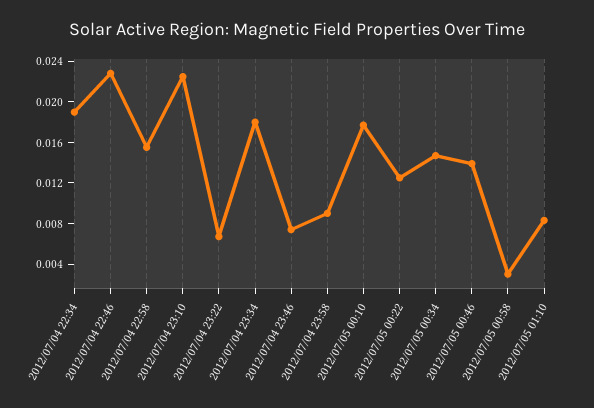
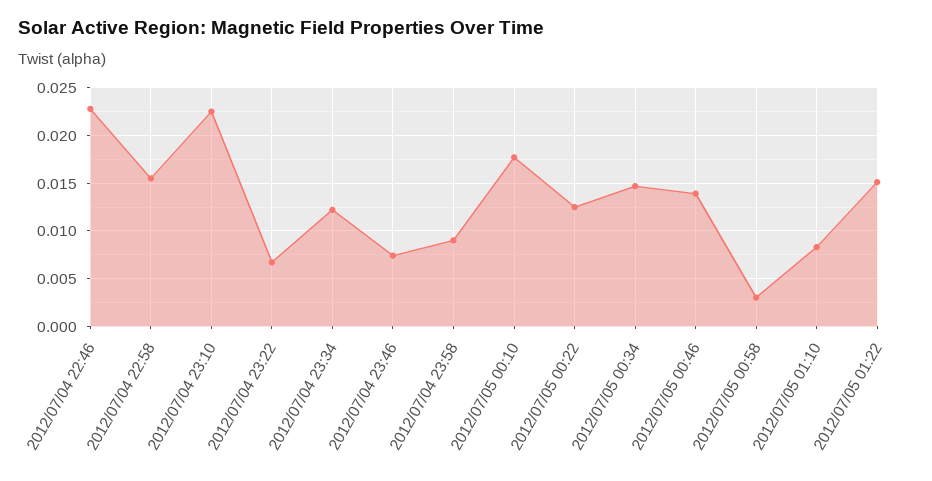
2012/07/04 22:34: 0.019 -> none
2012/07/04 23:34: 0.018 -> 0.012
2012/07/05 01:22: none -> 0.015

